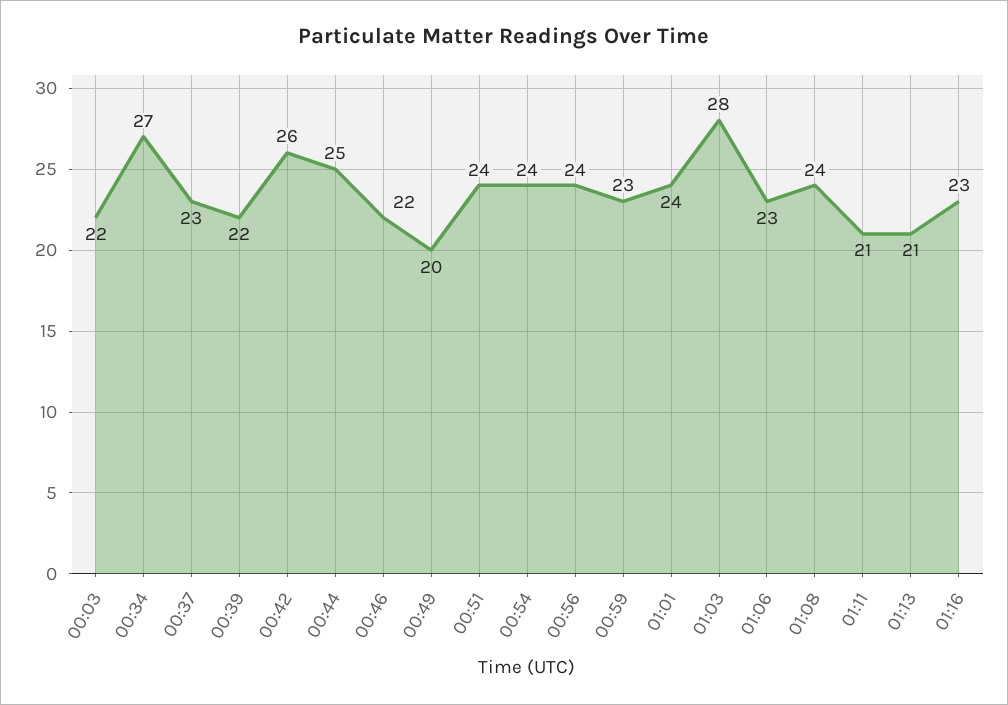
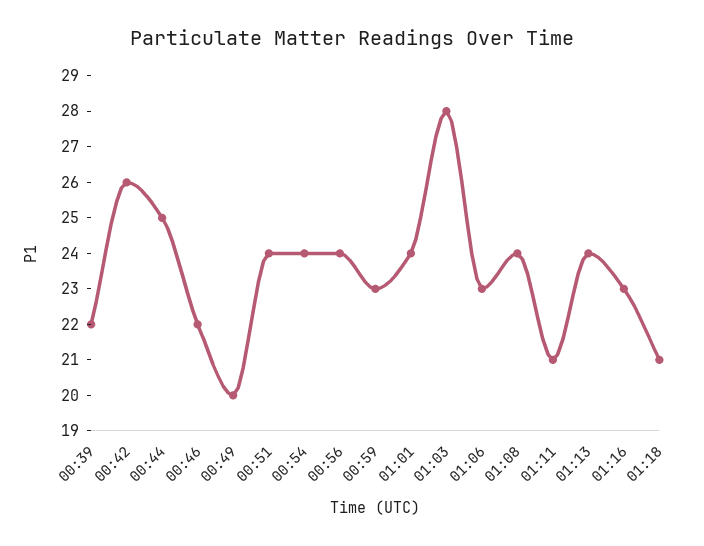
00:03: 22 -> none
00:34: 27 -> none
00:37: 23 -> none
01:13: 21 -> 24
01:18: none -> 21

